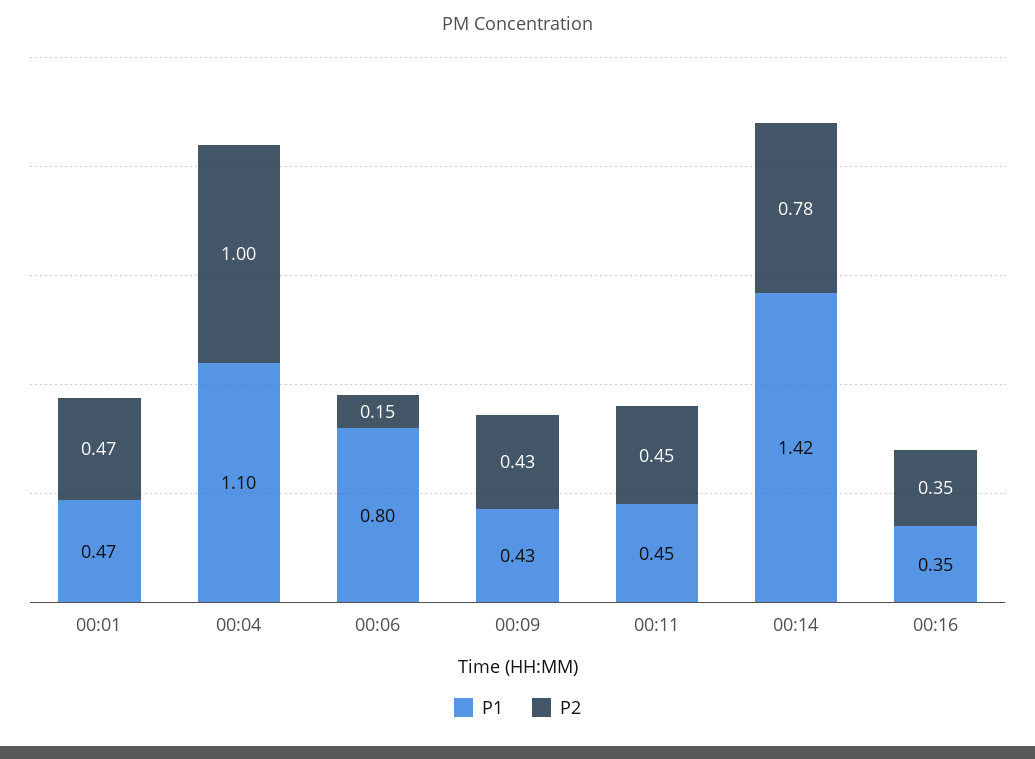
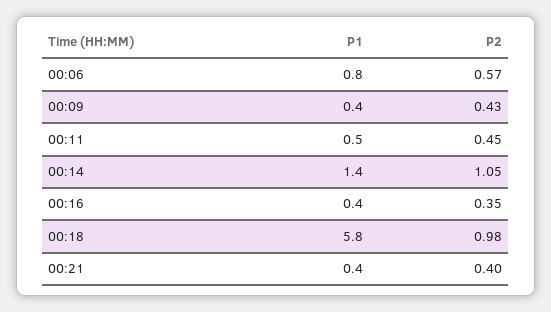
P1, 00:01: 0.47 -> none
P2, 00:01: 0.47 -> none
P1, 00:04: 1.1 -> none
P2, 00:04: 1 -> none
P2, 00:06: 0.15 -> 0.57
P2, 00:14: 0.78 -> 1.05
P1, 00:18: none -> 5.8
P2, 00:18: none -> 0.98
P1, 00:21: none -> 0.4
P2, 00:21: none -> 0.4

